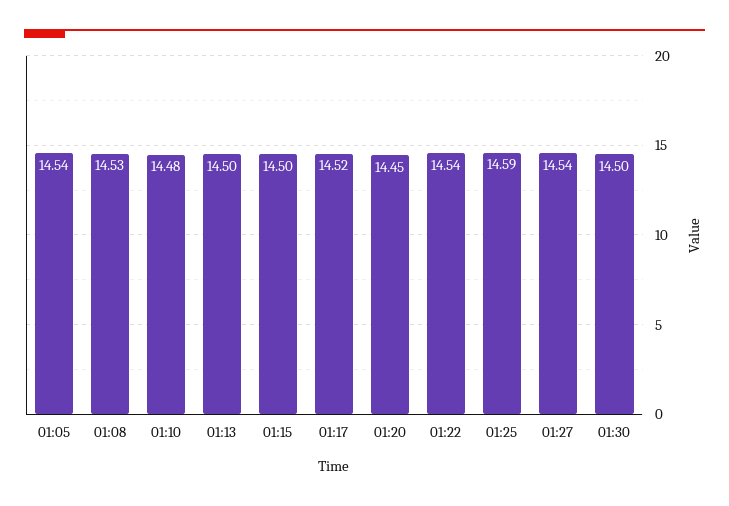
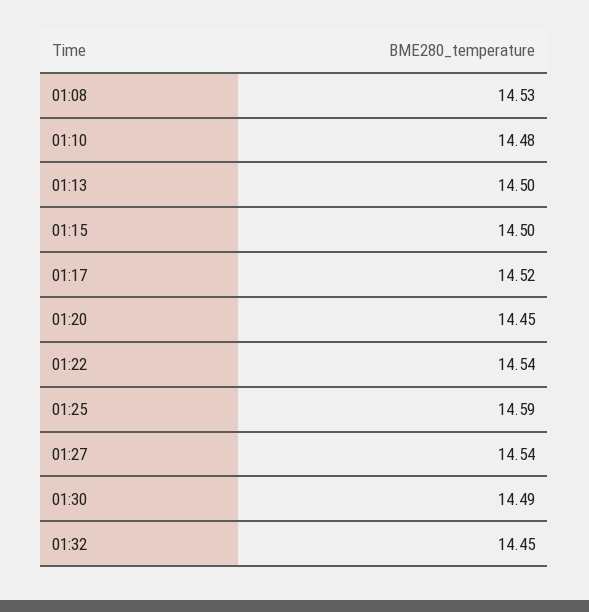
01:05: 14.54 -> none
01:30: 14.5 -> 14.49
01:32: none -> 14.45

